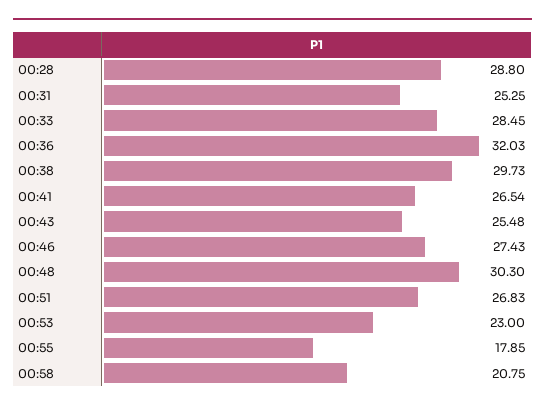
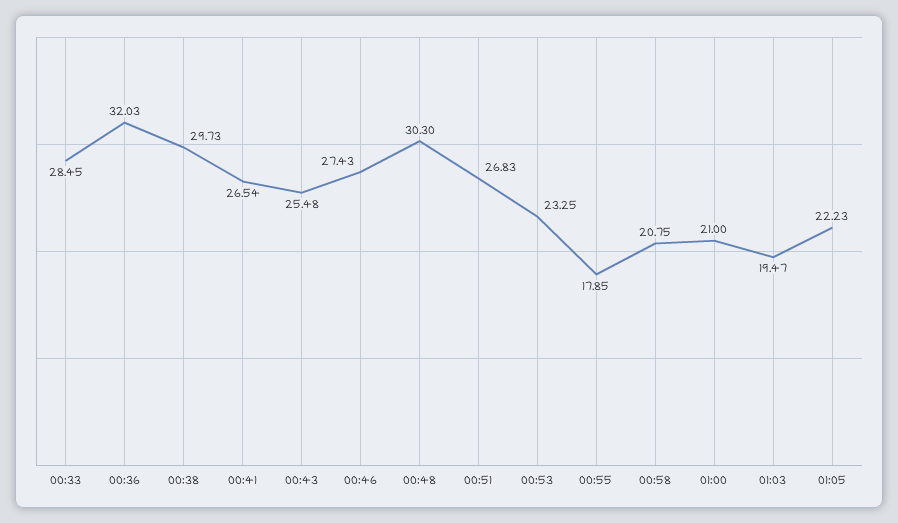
00:28: 28.8 -> none
00:31: 25.25 -> none
00:53: 23 -> 23.25
01:00: none -> 21
01:03: none -> 19.47
01:05: none -> 22.23

